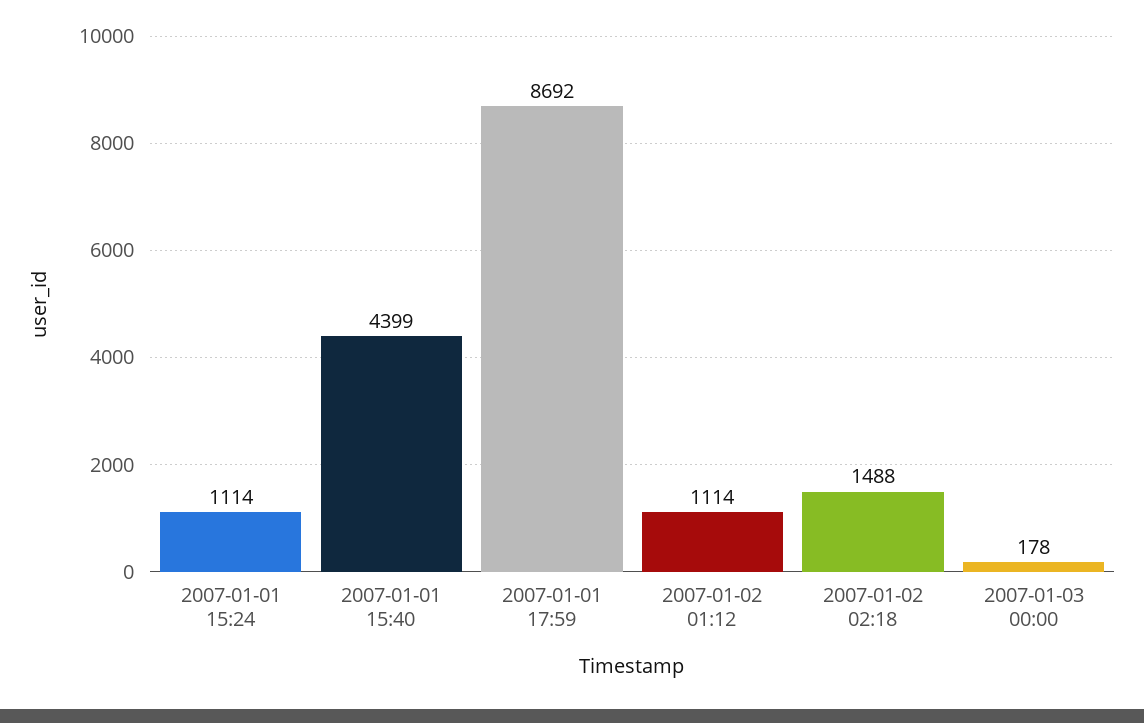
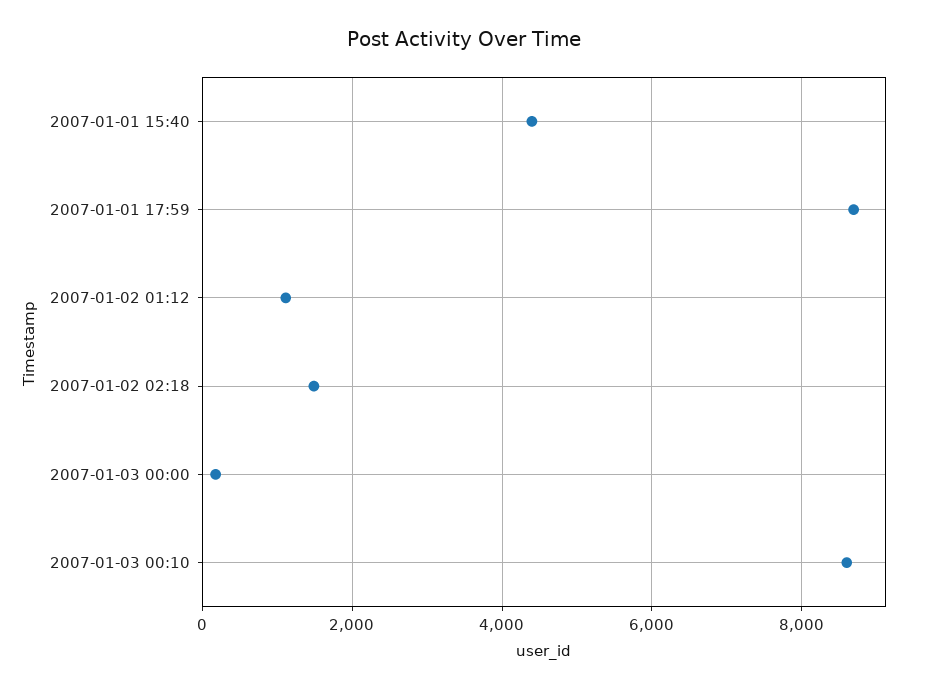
2007-01-01 15:24: 1114 -> none
2007-01-03 00:10: none -> 8600

